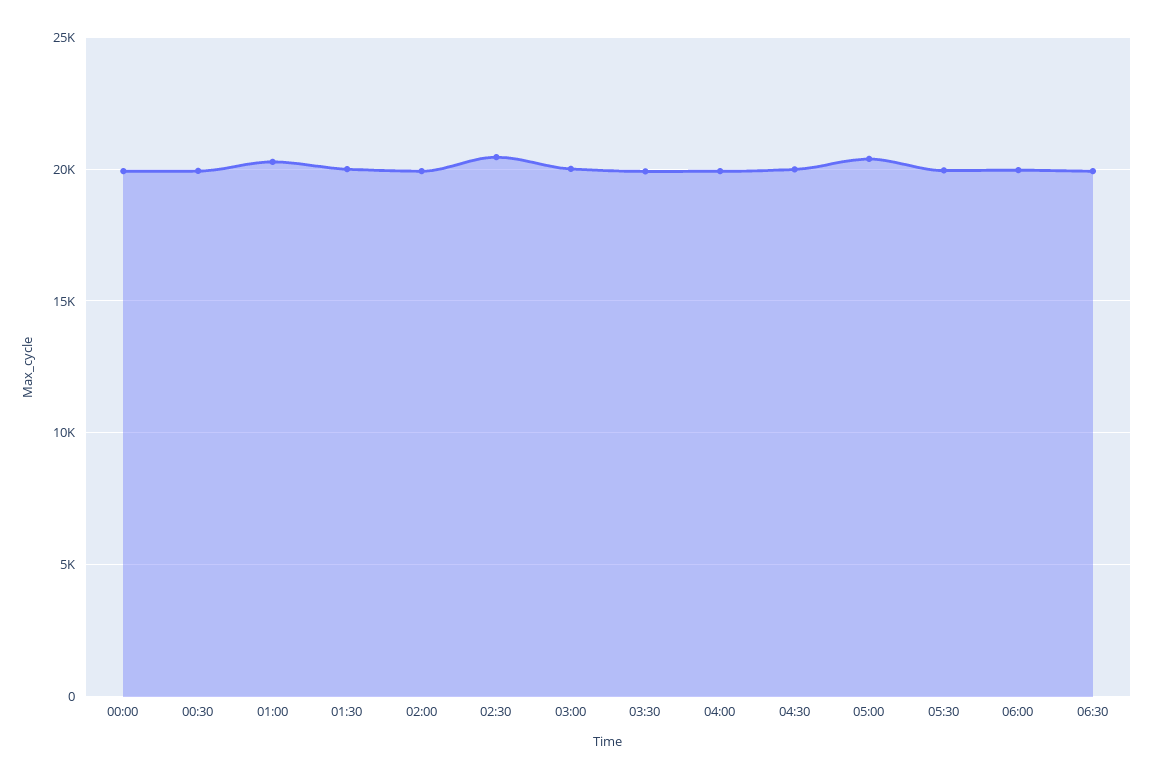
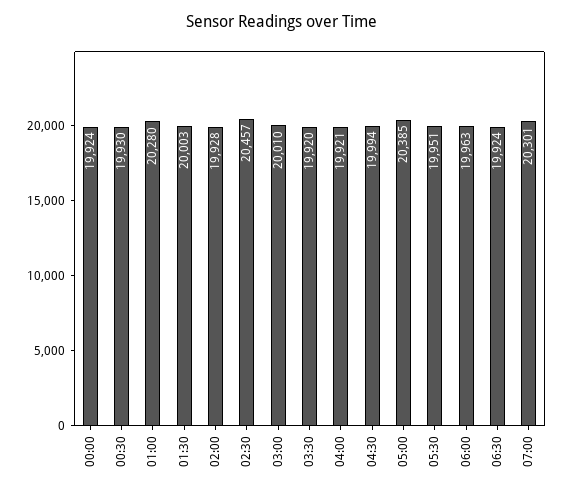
07:00: none -> 20301

